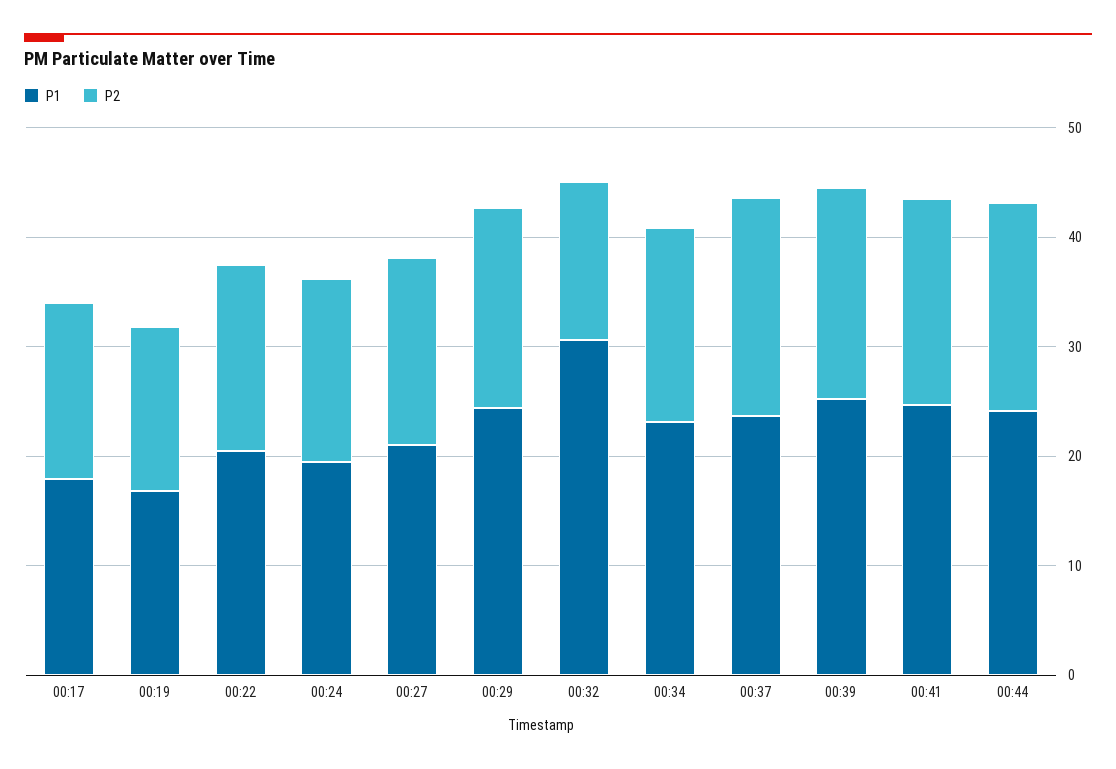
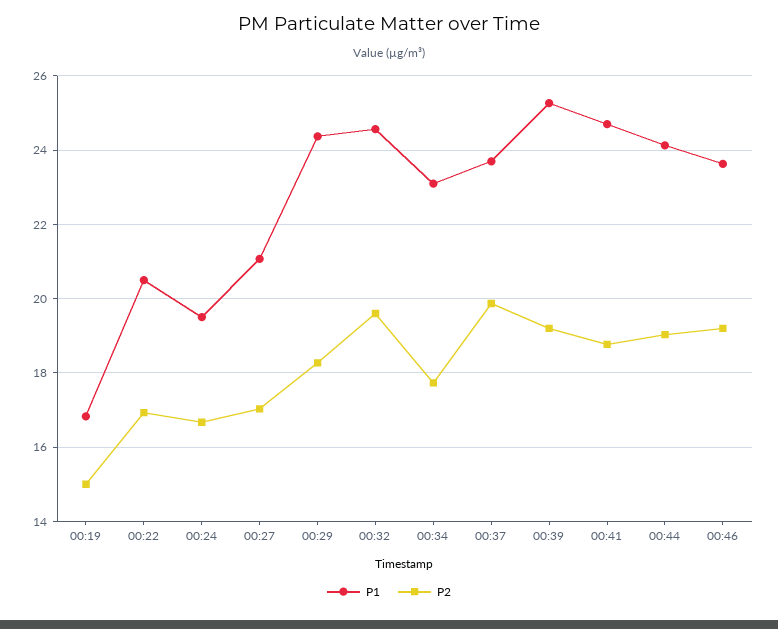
P1, 00:17: 18 -> none
P2, 00:17: 16 -> none
P1, 00:32: 30 -> 24.6
P2, 00:32: 14 -> 19.6
P1, 00:46: none -> 23.6
P2, 00:46: none -> 19.2

